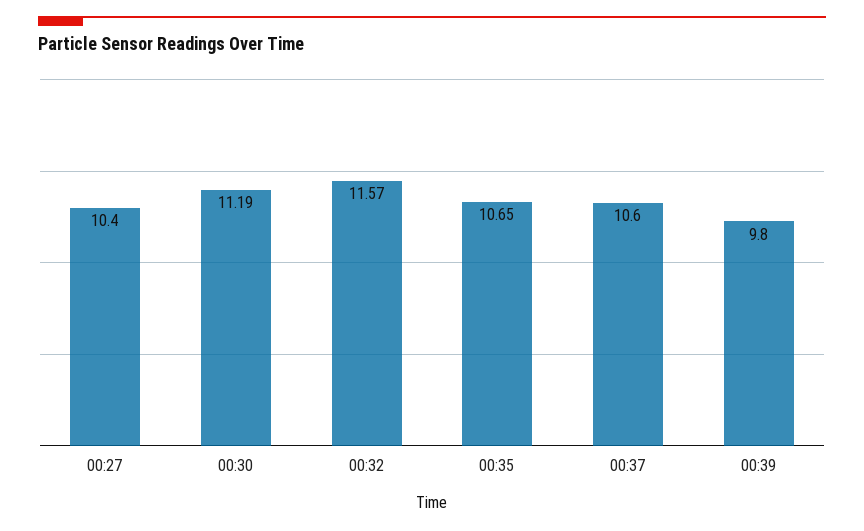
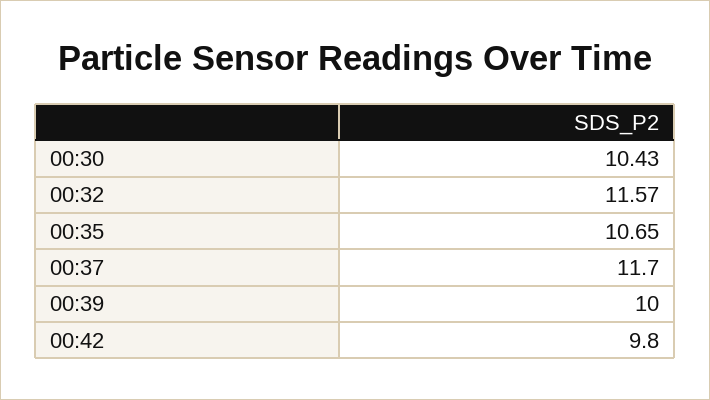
00:27: 10.4 -> none
00:30: 11.19 -> 10.43
00:37: 10.6 -> 11.7
00:39: 9.8 -> 10
00:42: none -> 9.8

